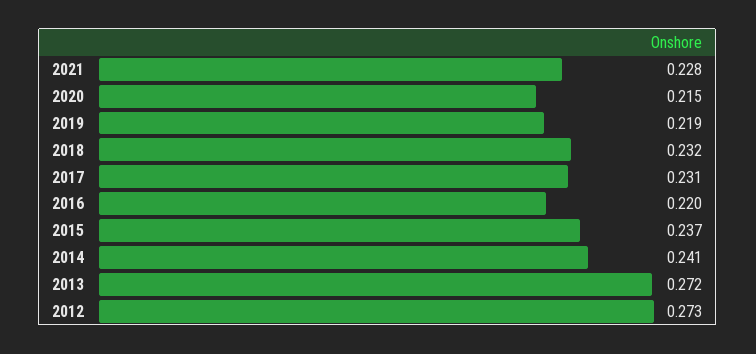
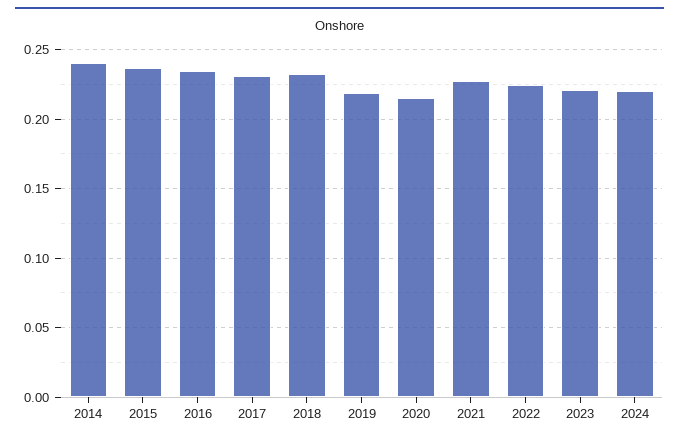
2016: 0.22 -> 0.235
2013: 0.272 -> none
2012: 0.273 -> none
2022: none -> 0.225
2023: none -> 0.22
2024: none -> 0.22

